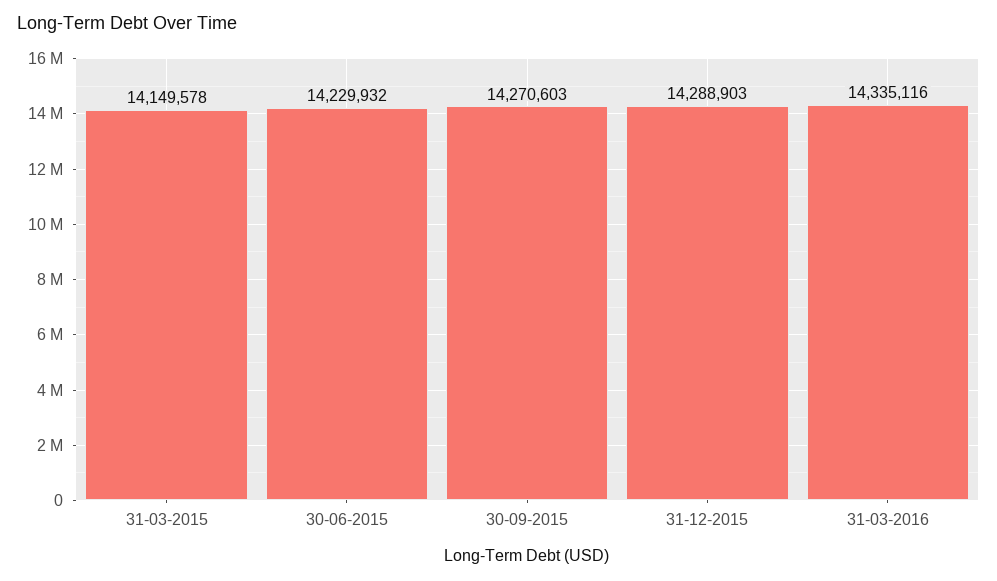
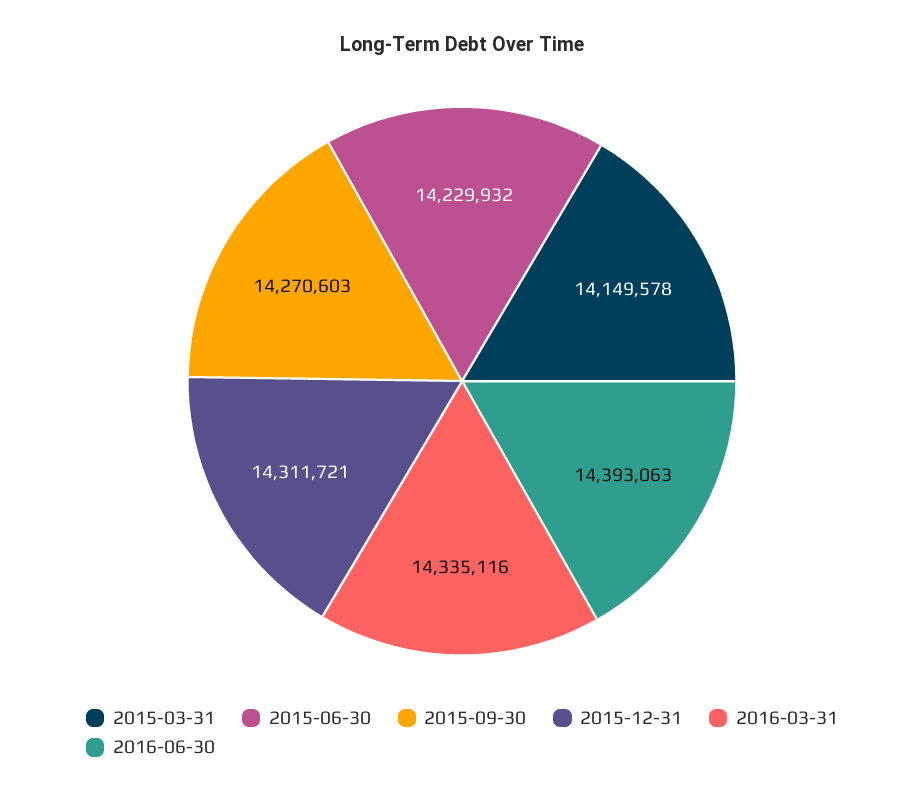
31-12-2015: 14288903 -> 14311721
2016-06-30: none -> 14393063

